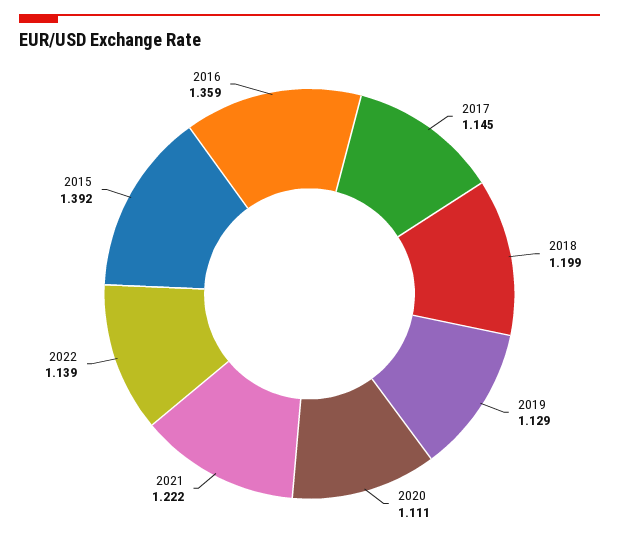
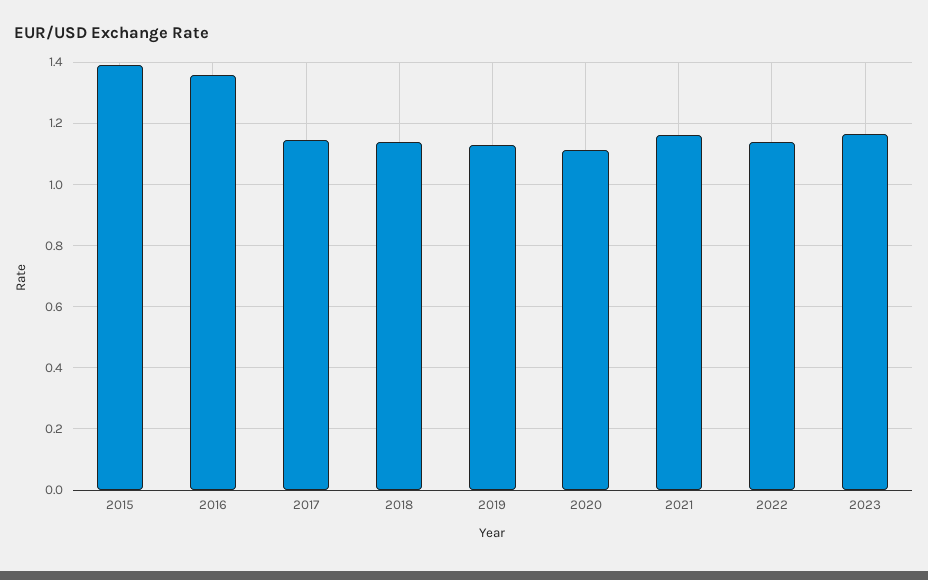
2018: 1.199 -> 1.14
2021: 1.222 -> 1.16
2023: none -> 1.16

